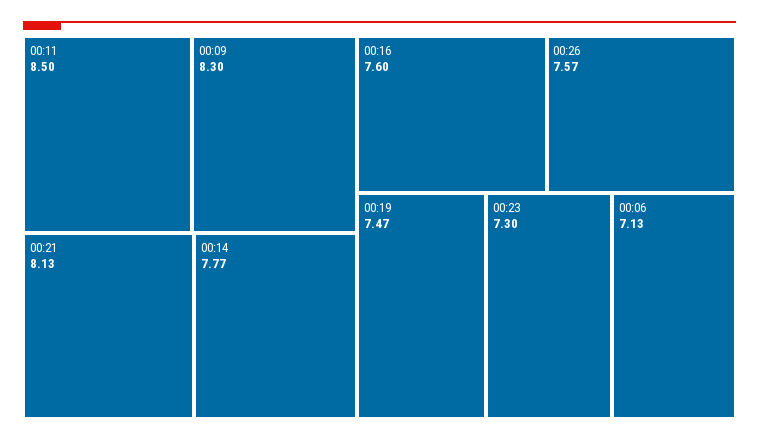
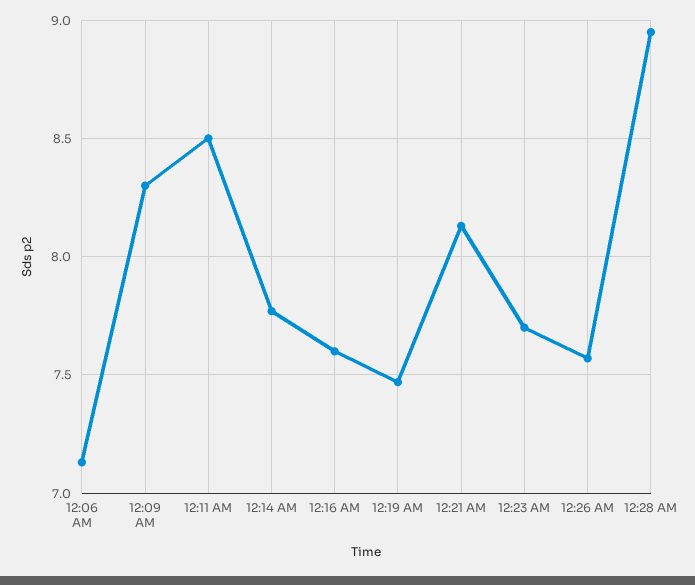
00:23: 7.3 -> 7.7
12:28 AM: none -> 8.95

